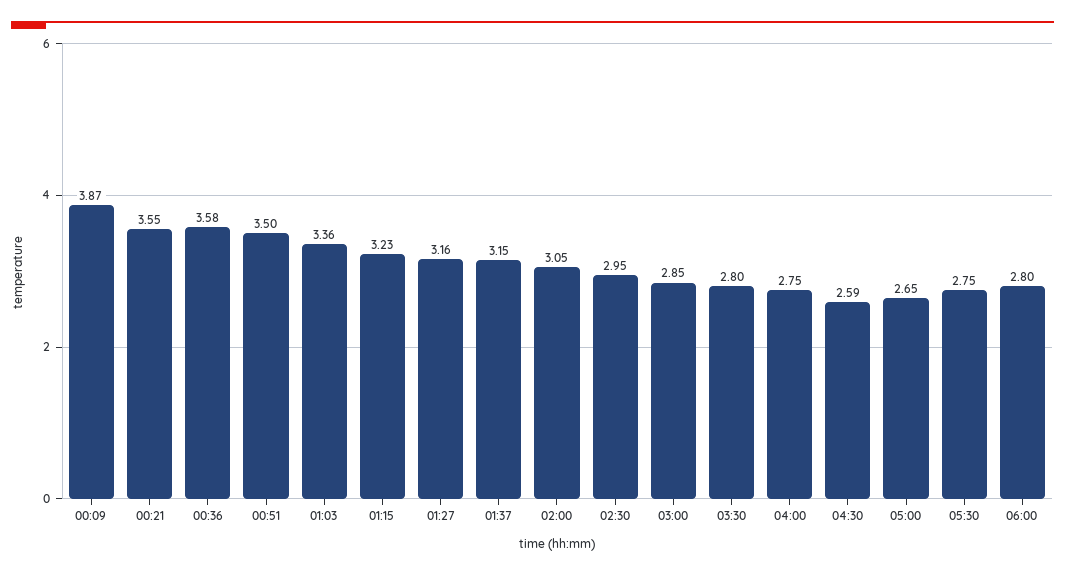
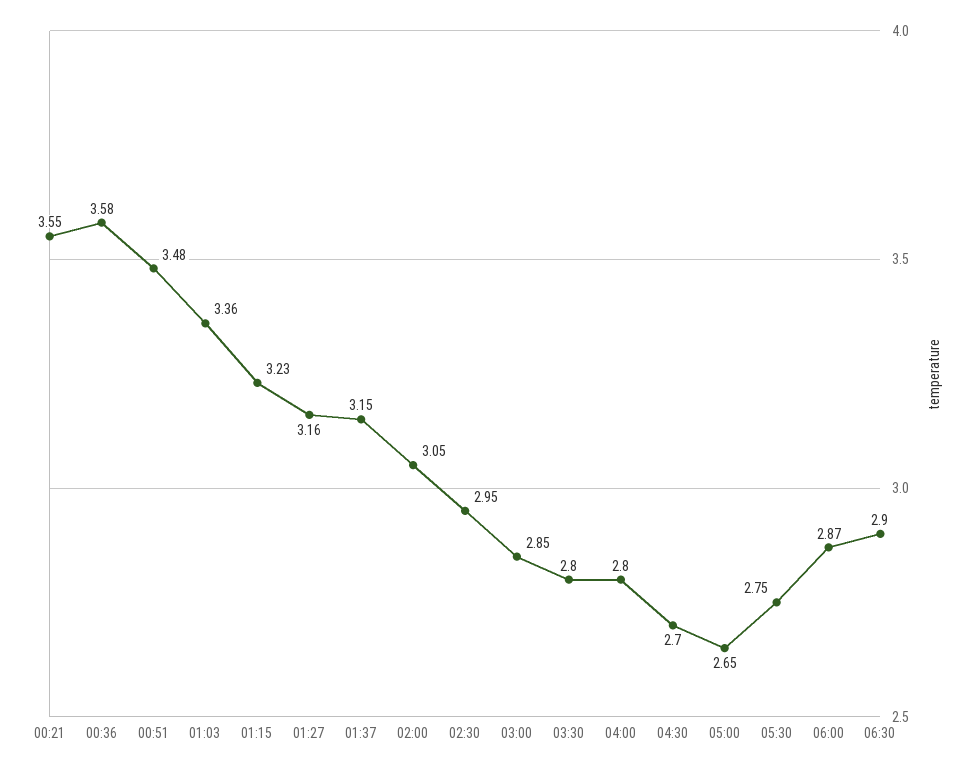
00:09: 3.87 -> none
00:51: 3.5 -> 3.48
04:00: 2.75 -> 2.8
04:30: 2.59 -> 2.7
06:00: 2.8 -> 2.87
06:30: none -> 2.9

